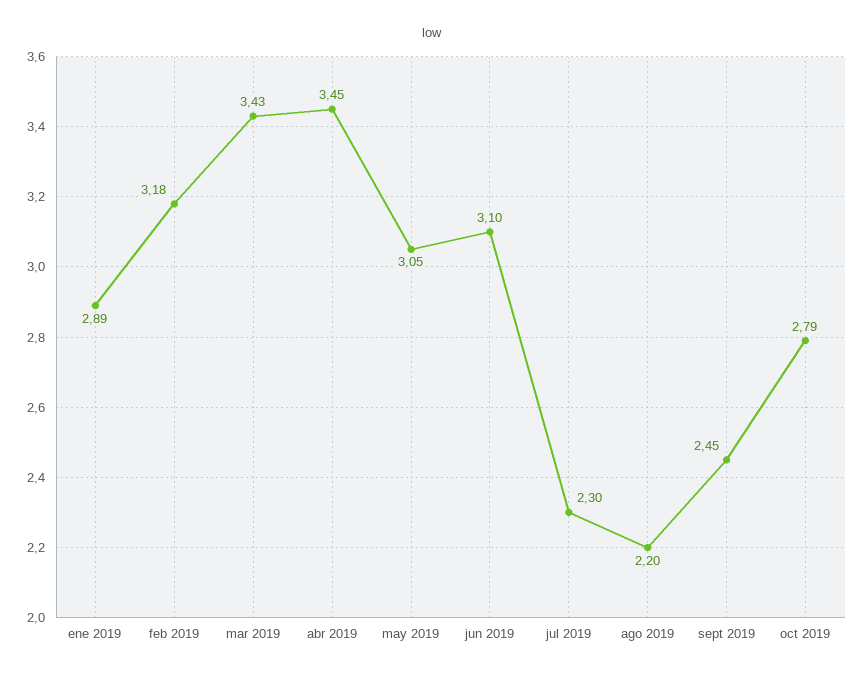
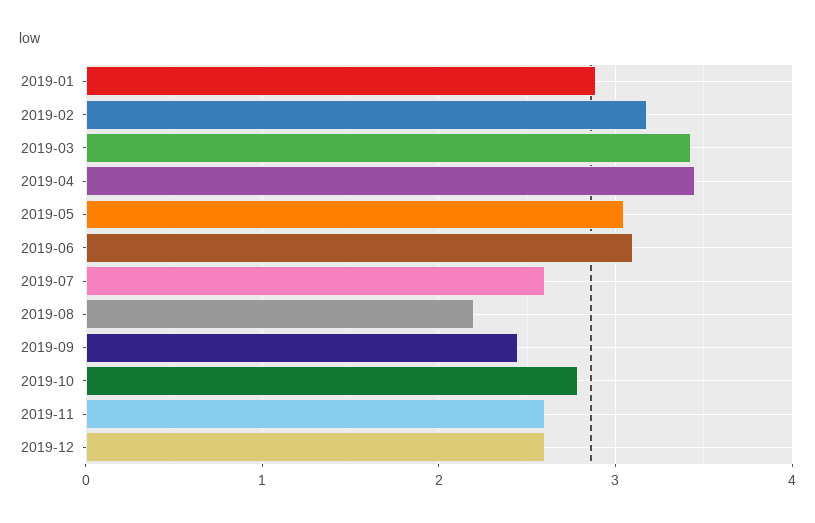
jul 2019: 2.3 -> 2.6
2019-11: none -> 2.6
2019-12: none -> 2.6

